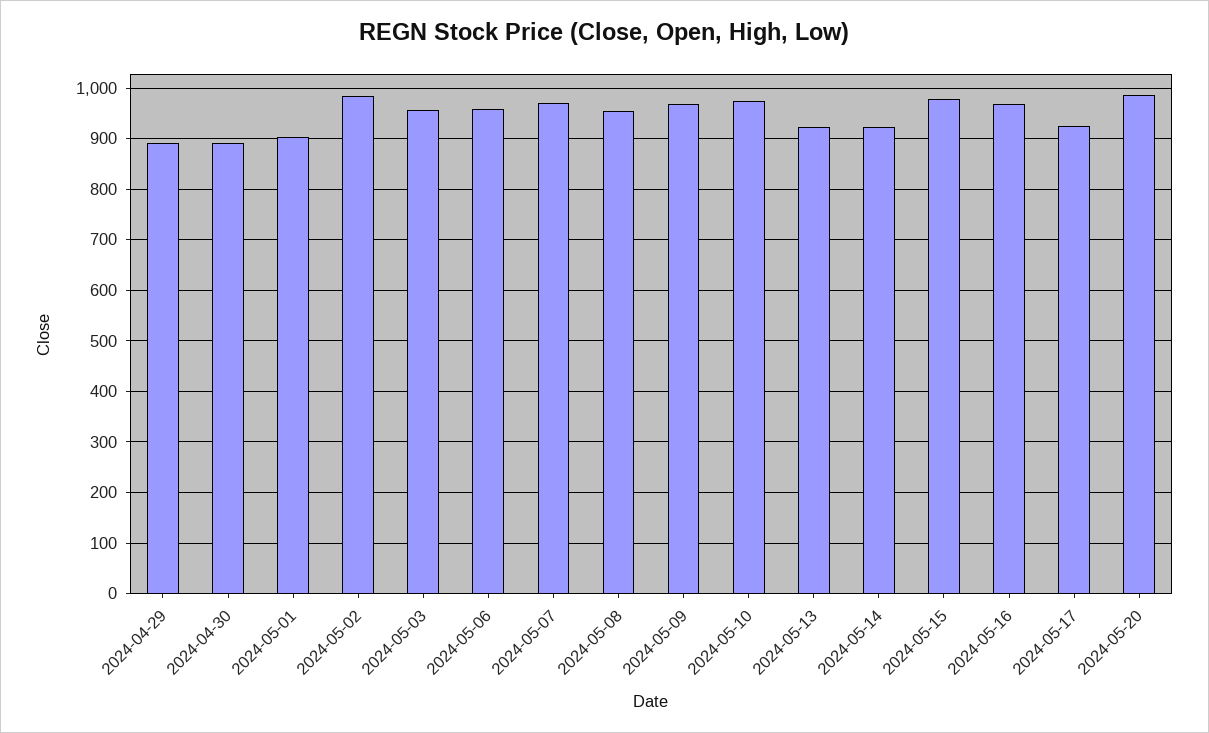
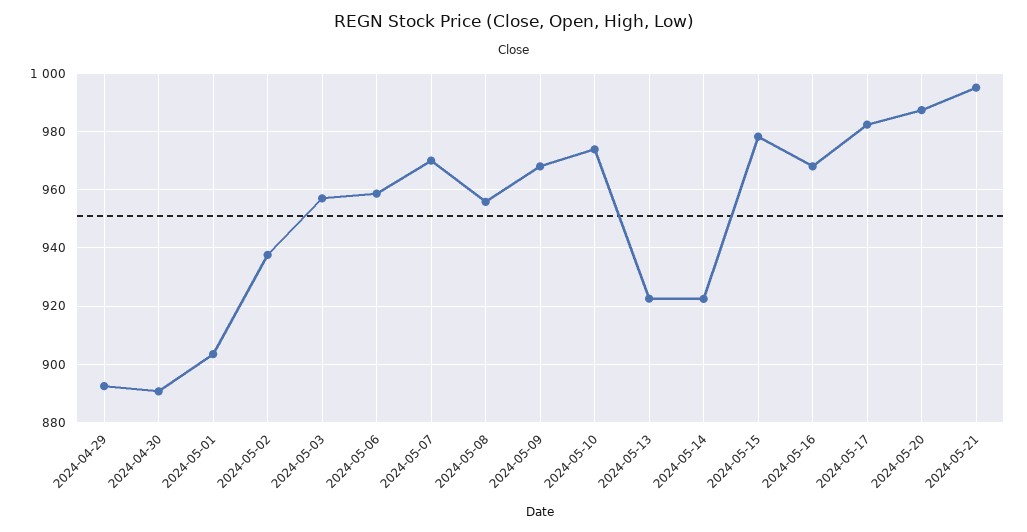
2024-05-02: 980 -> 937.5
2024-05-17: 920 -> 982.5
2024-05-21: none -> 995

